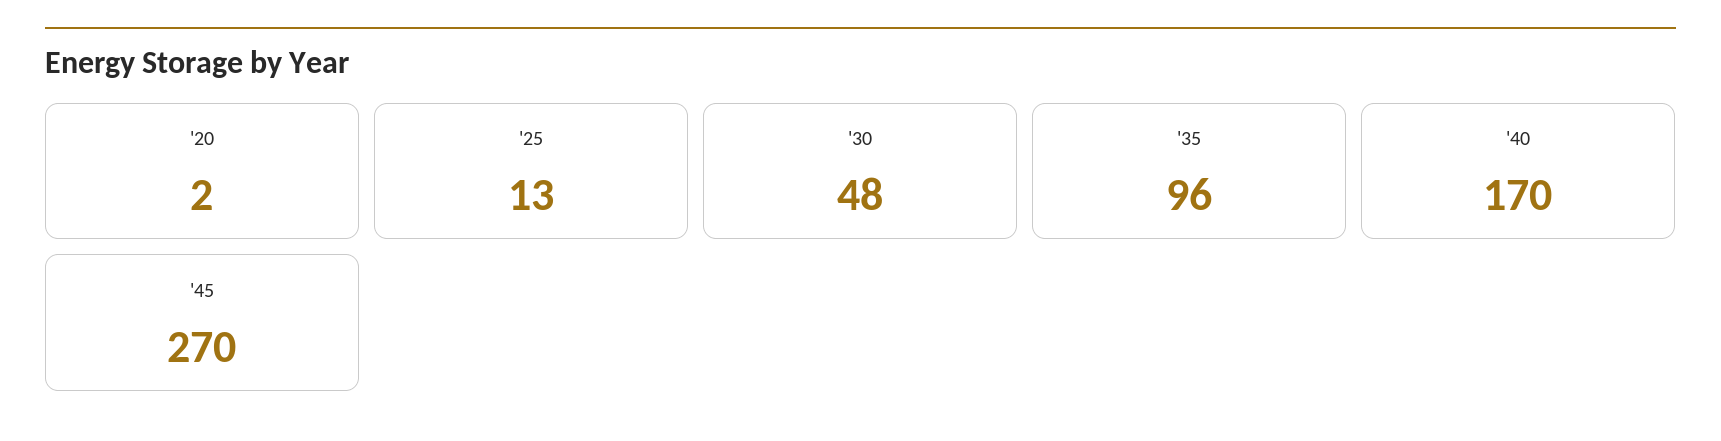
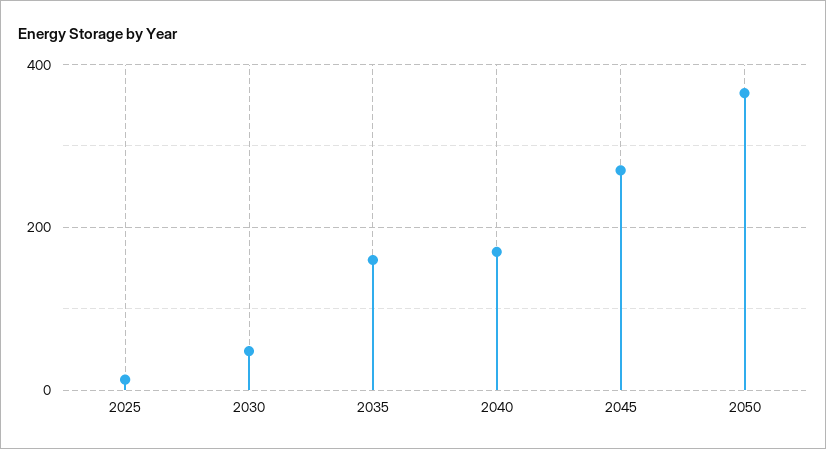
'20: 2 -> none
'35: 96 -> 160
2050: none -> 360

